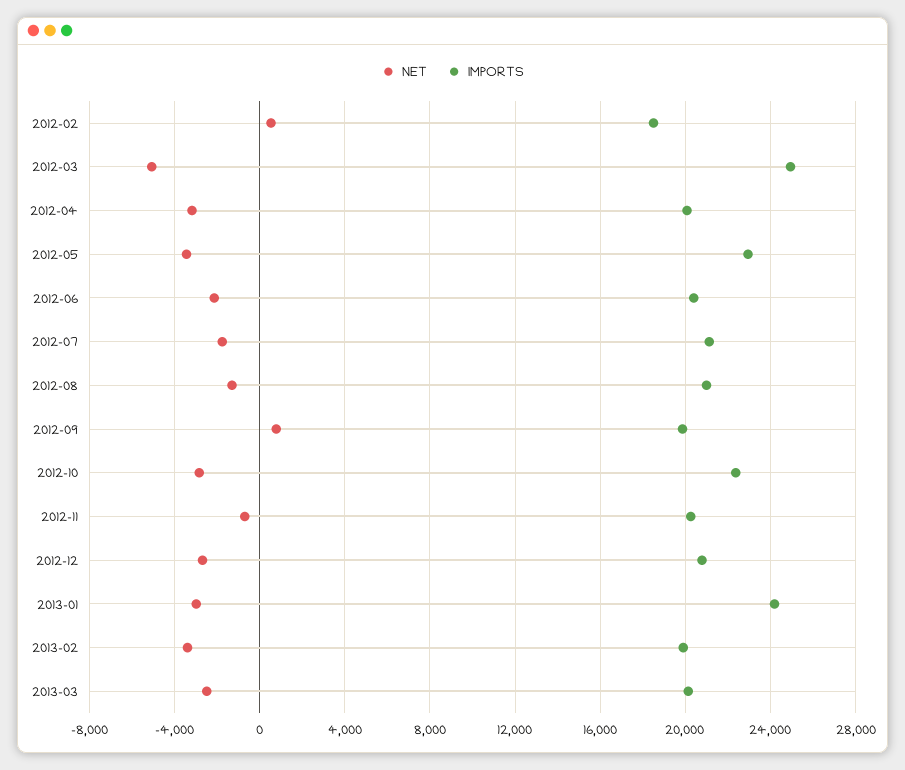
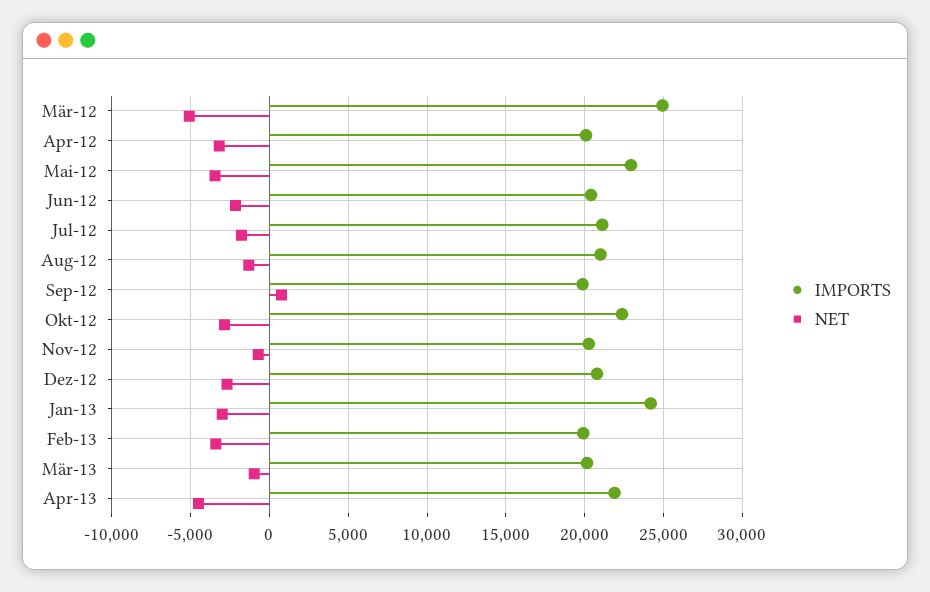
NET, 2012-02: 500 -> none
IMPORTS, 2012-02: 18500 -> none
NET, 2013-03: -2500 -> -1000
IMPORTS, Apr-13: none -> 22000
NET, Apr-13: none -> -4500

